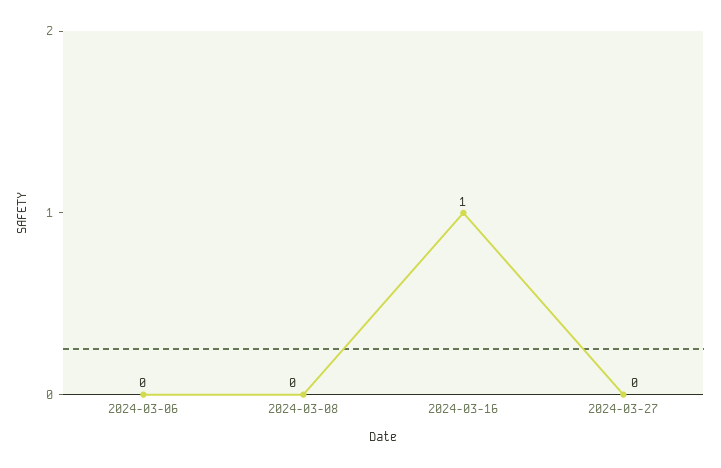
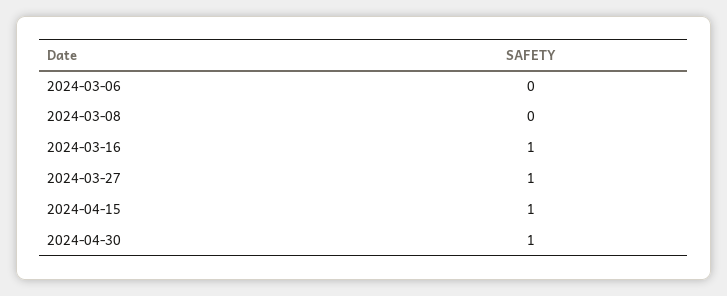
2024-03-27: 0 -> 1
2024-04-15: none -> 1
2024-04-30: none -> 1

